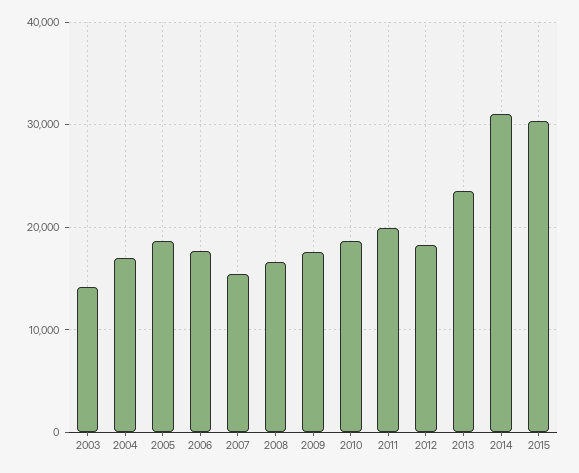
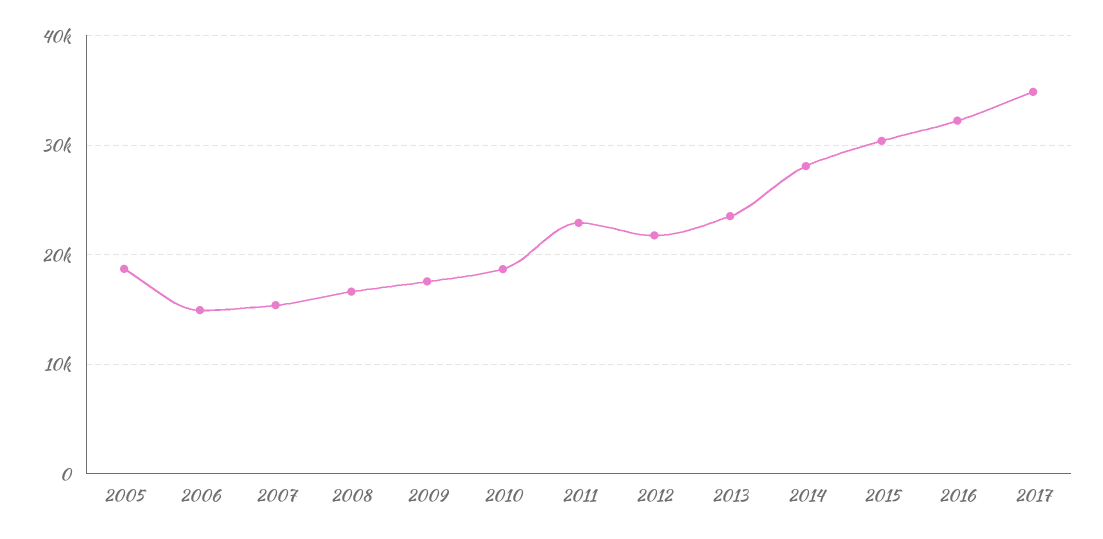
2003: 14000 -> none
2004: 17000 -> none
2006: 18000 -> 15000
2011: 20000 -> 23000
2012: 18000 -> 22000
2014: 31000 -> 28000
2016: none -> 32000
2017: none -> 35000

